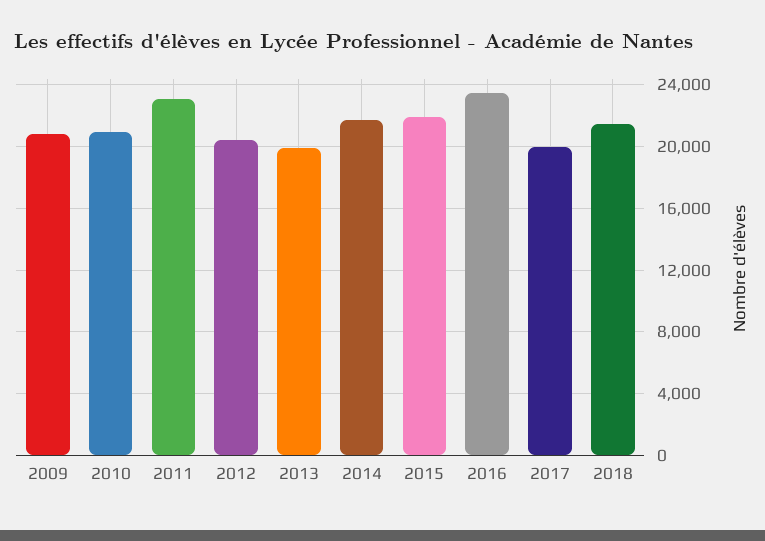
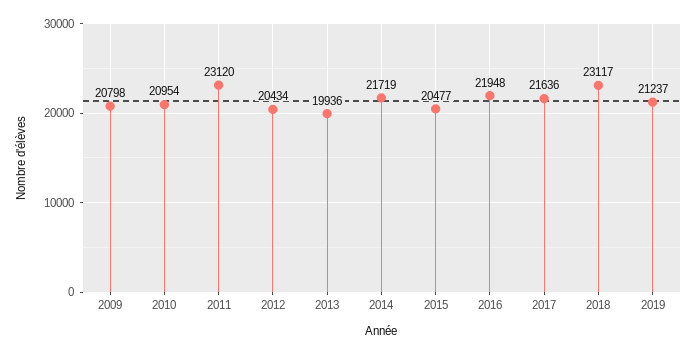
2015: 22000 -> 20477
2016: 23500 -> 21948
2017: 20000 -> 21636
2018: 21500 -> 23117
2019: none -> 21237

